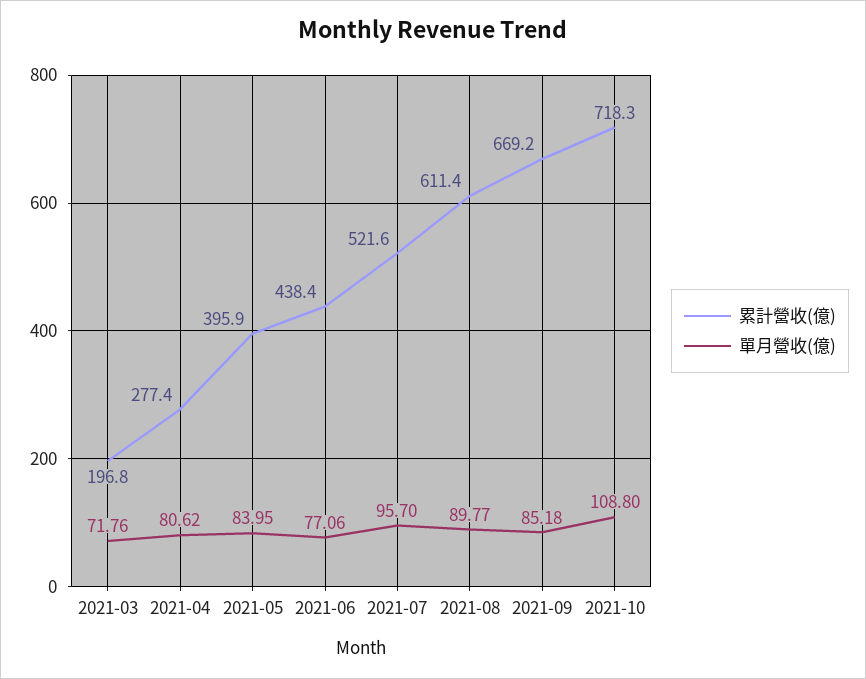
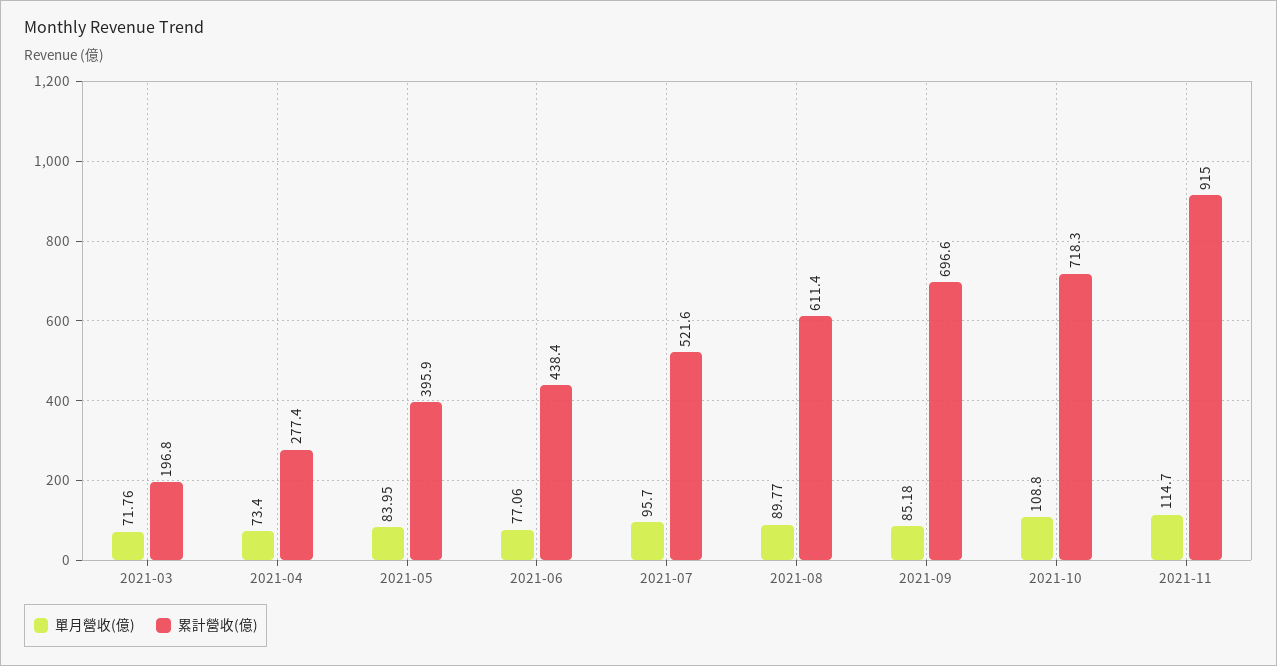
單月營收(億), 2021-04: 80.62 -> 73.4
累計營收(億), 2021-09: 669.2 -> 696.6
單月營收(億), 2021-11: none -> 114.7
累計營收(億), 2021-11: none -> 915

